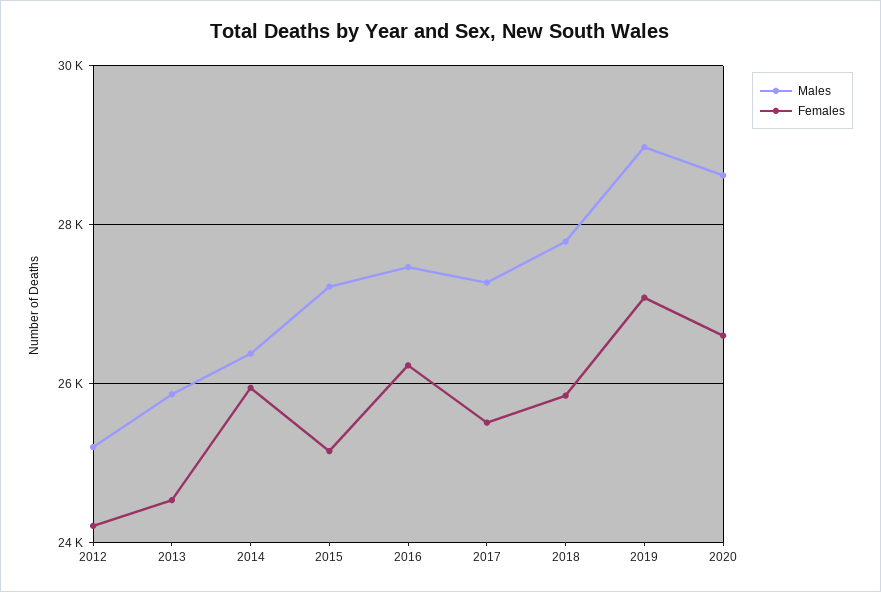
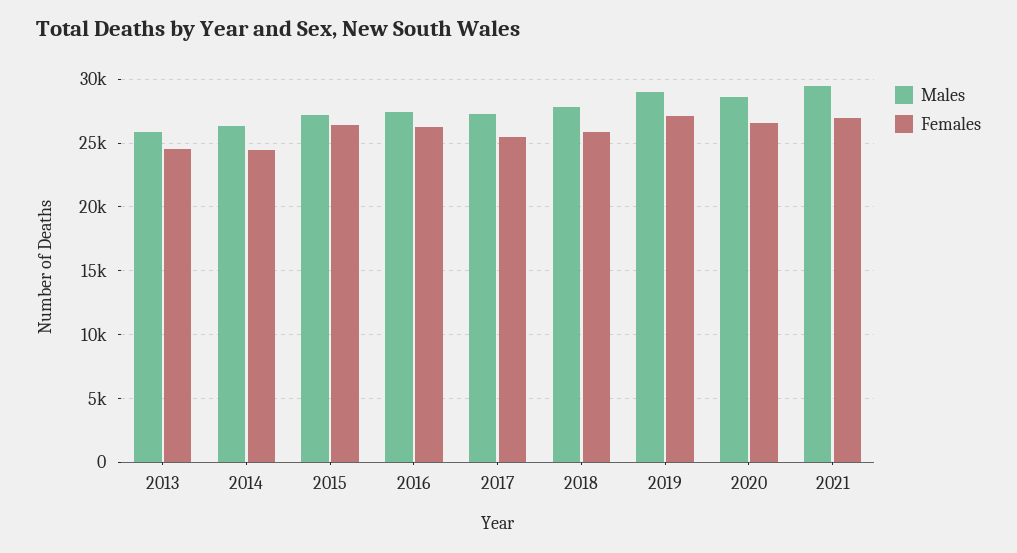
Males, 2012: 25200 -> none
Females, 2012: 24200 -> none
Females, 2014: 26000 -> 24500
Females, 2015: 25200 -> 26500
Males, 2021: none -> 29500
Females, 2021: none -> 27000

